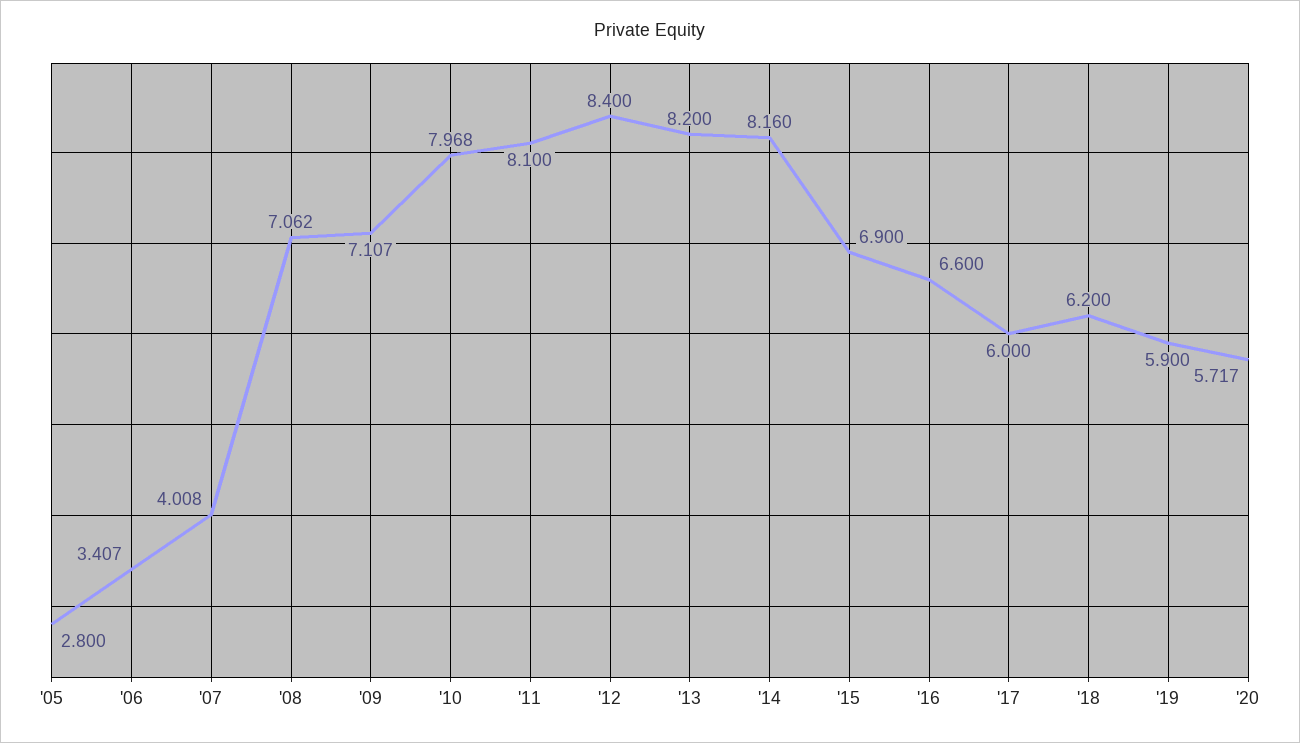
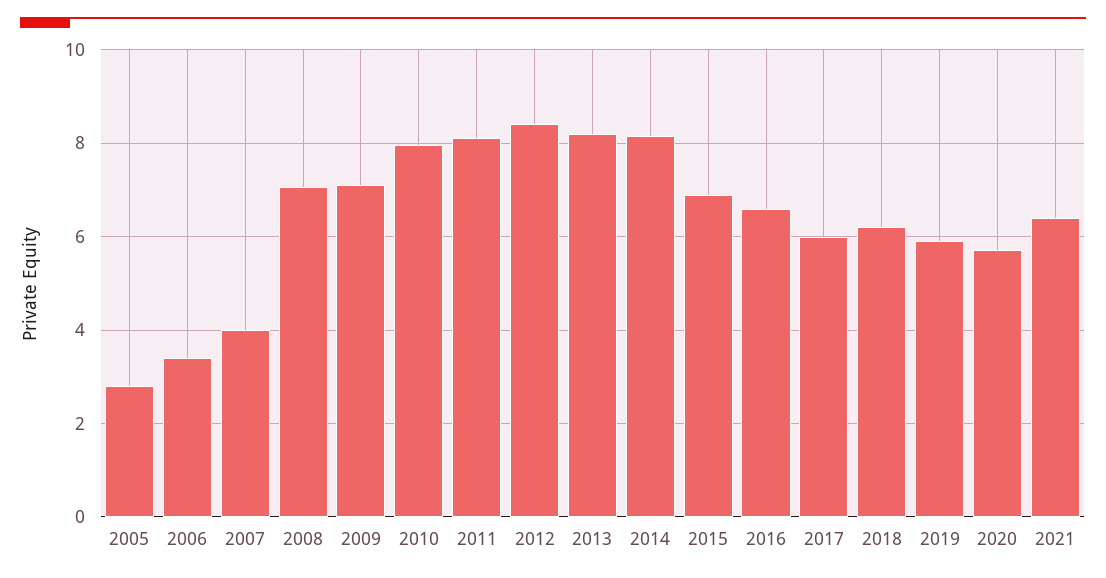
2021: none -> 6.4

